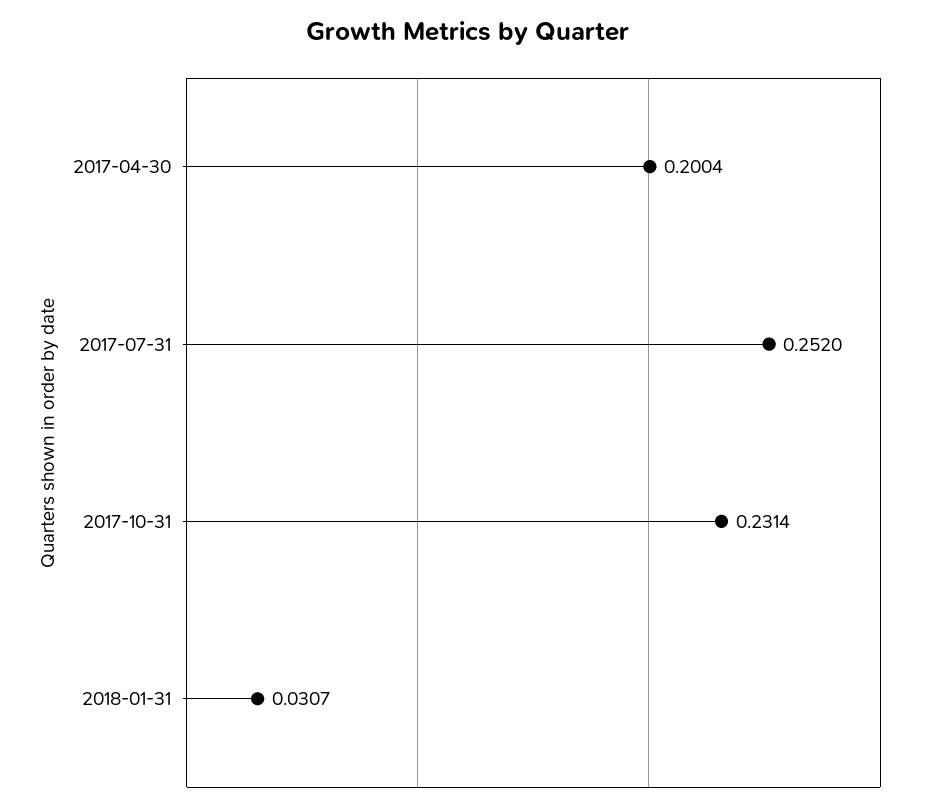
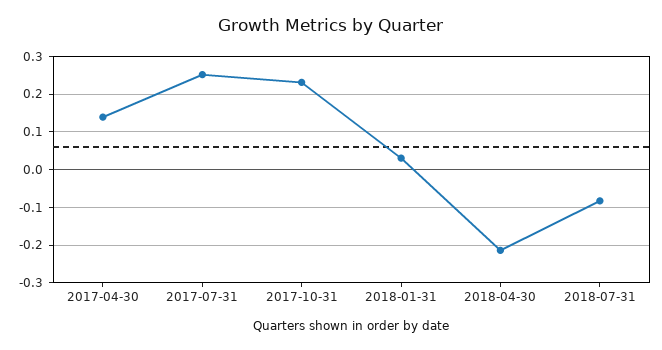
2017-04-30: 0.2004 -> 0.14
2018-04-30: none -> -0.22
2018-07-31: none -> -0.08

